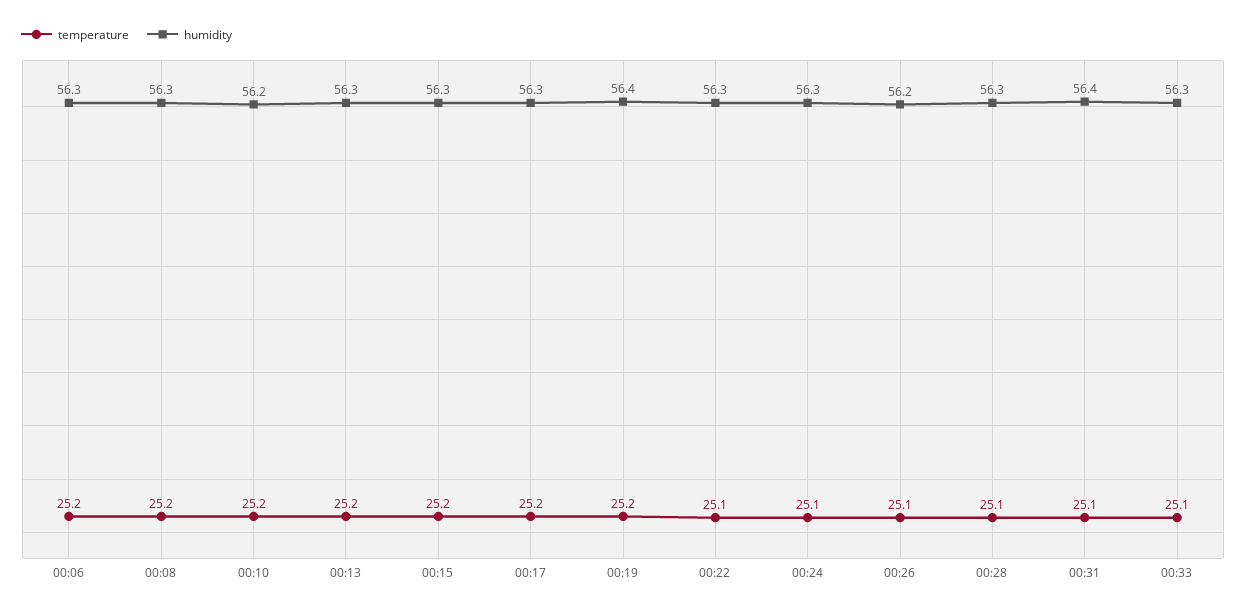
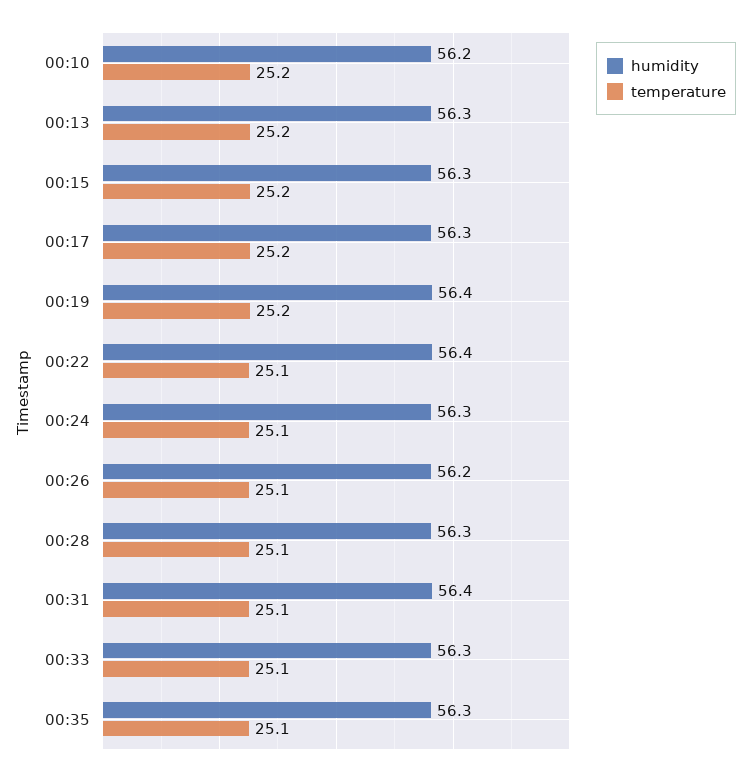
temperature, 00:06: 25.2 -> none
humidity, 00:06: 56.3 -> none
temperature, 00:08: 25.2 -> none
humidity, 00:08: 56.3 -> none
humidity, 00:22: 56.3 -> 56.4
humidity, 00:35: none -> 56.3
temperature, 00:35: none -> 25.1

